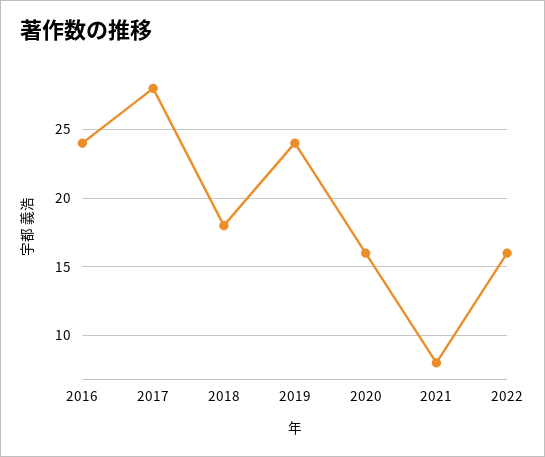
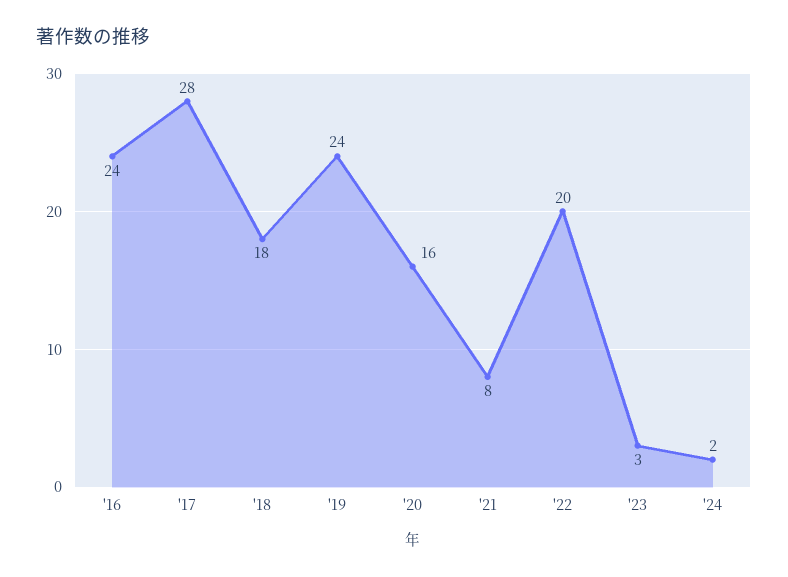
2022: 16 -> 20
'23: none -> 3
'24: none -> 2

